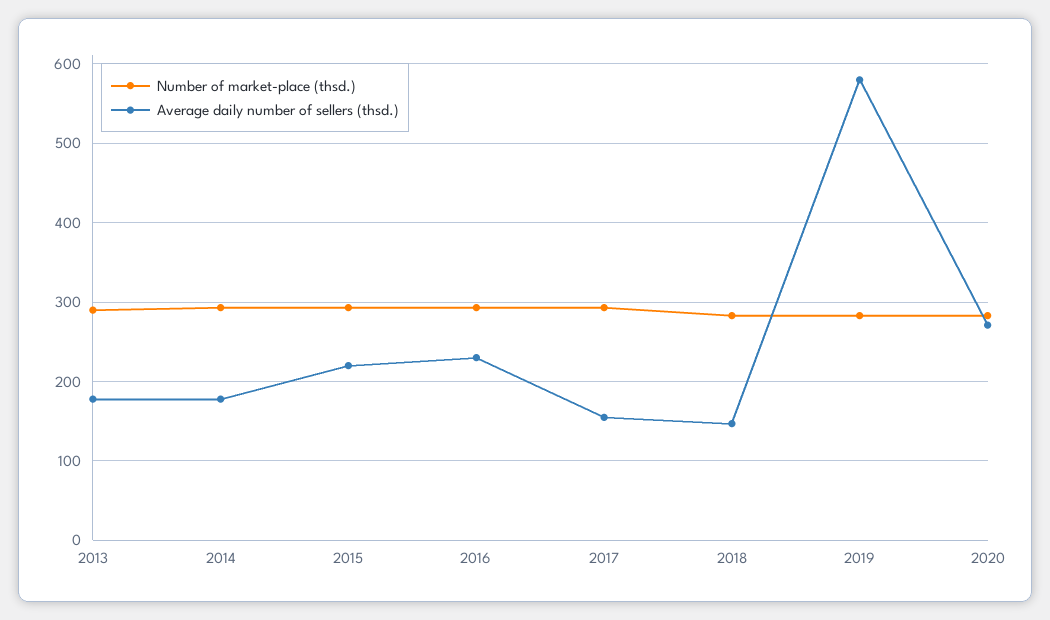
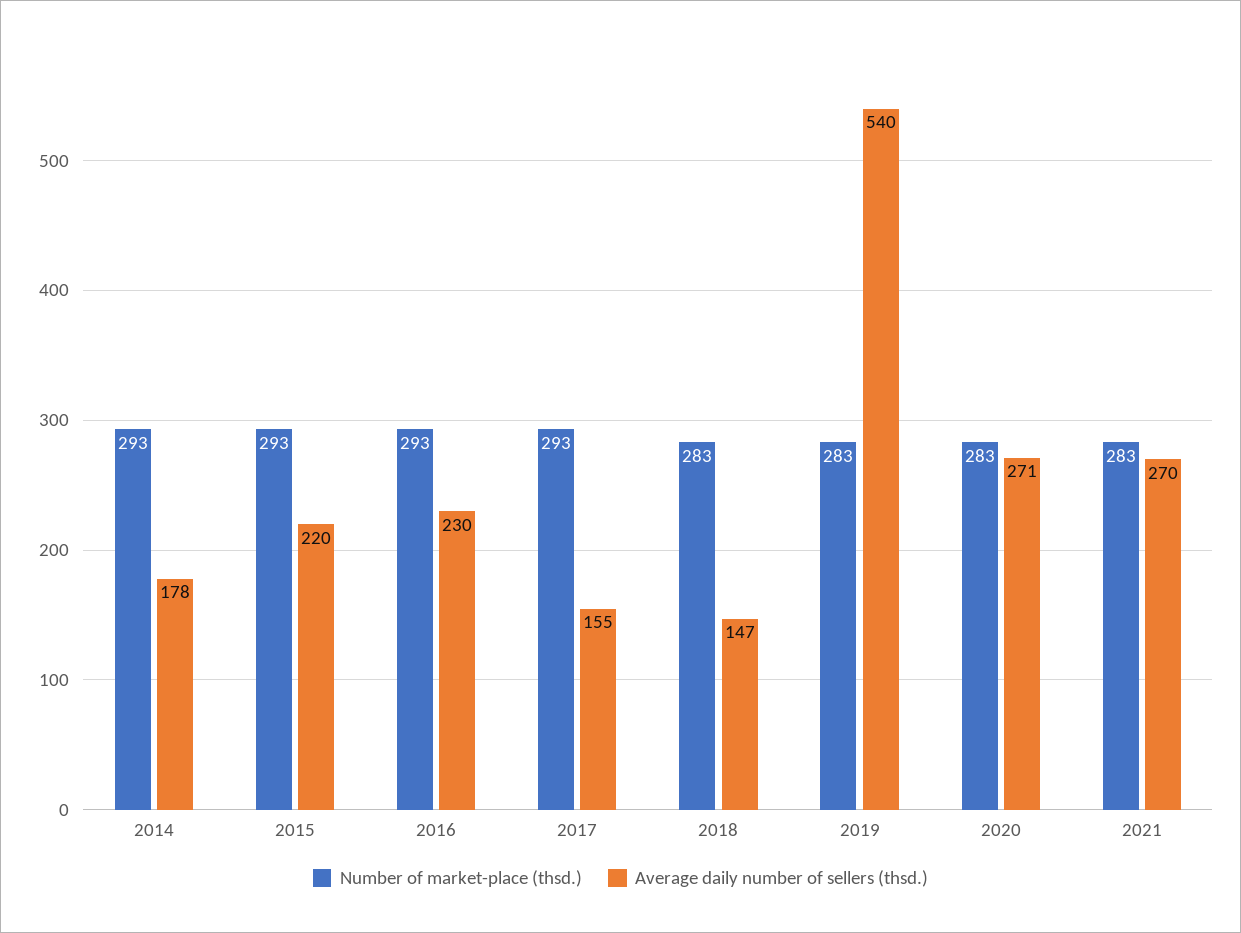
Number of market-place (thsd.), 2013: 290 -> none
Average daily number of sellers (thsd.), 2013: 180 -> none
Average daily number of sellers (thsd.), 2019: 580 -> 540
Number of market-place (thsd.), 2021: none -> 283
Average daily number of sellers (thsd.), 2021: none -> 270

